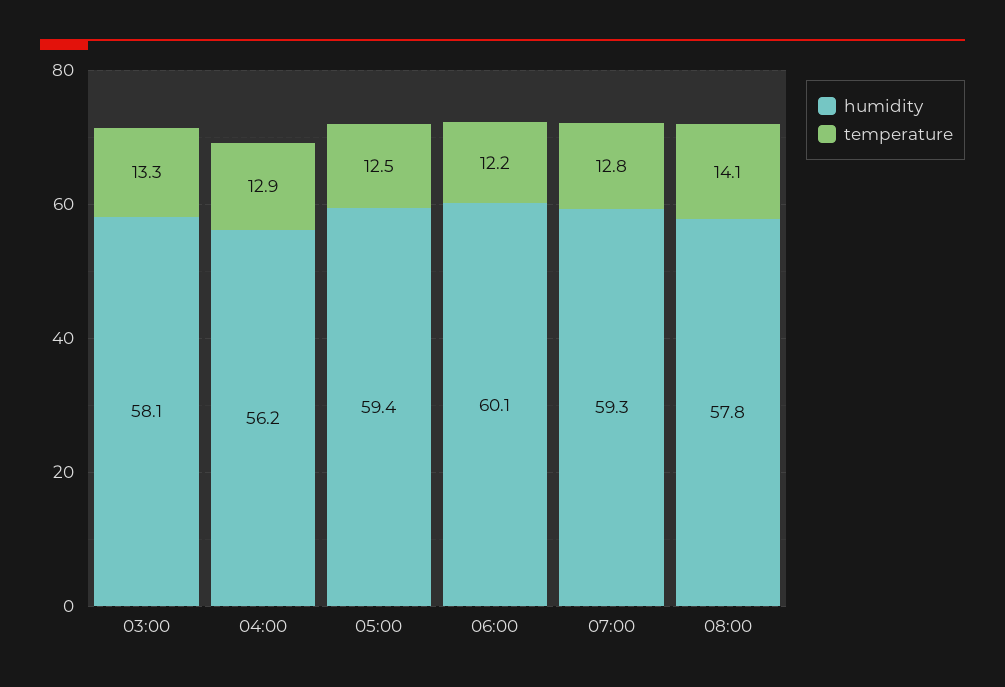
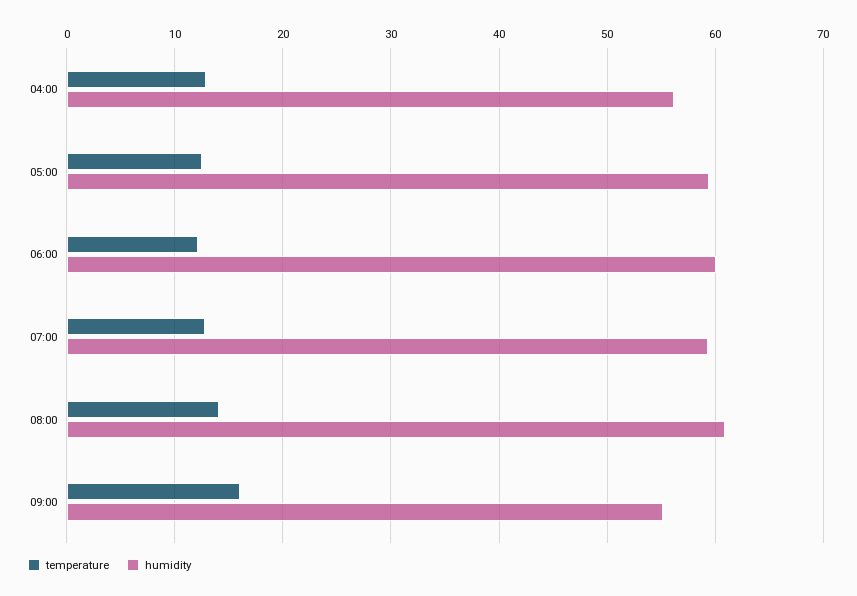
humidity, 03:00: 58.1 -> none
temperature, 03:00: 13.3 -> none
humidity, 08:00: 57.8 -> 61
temperature, 09:00: none -> 16
humidity, 09:00: none -> 55

